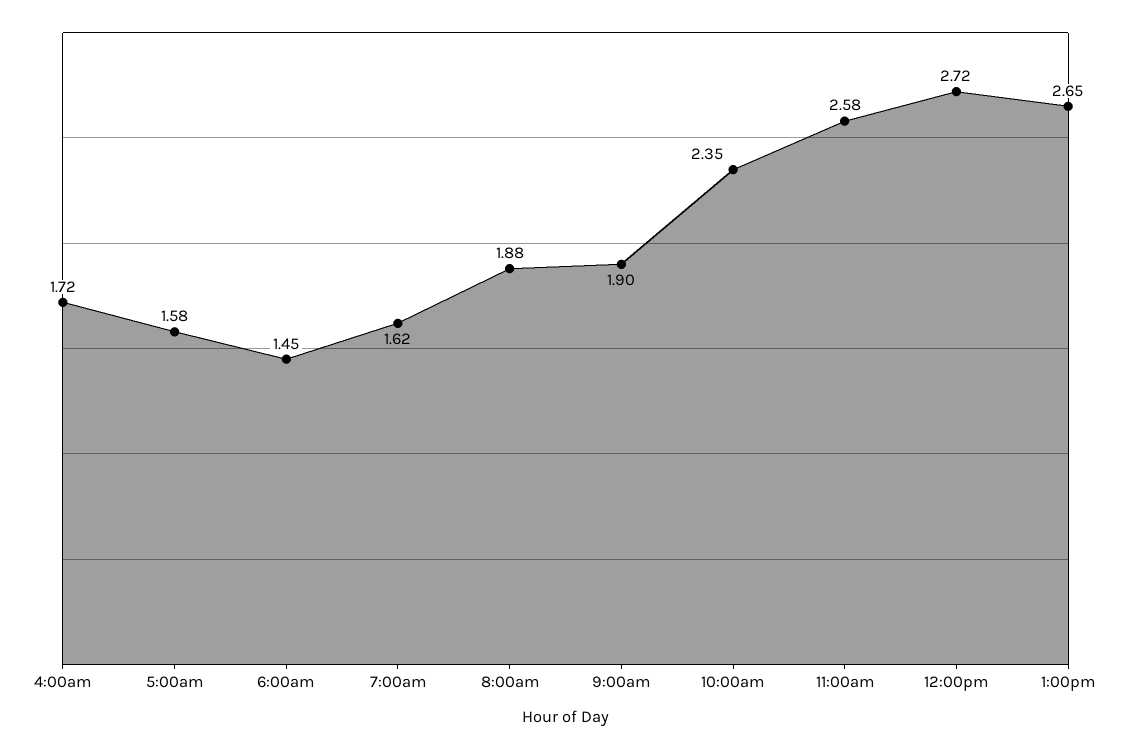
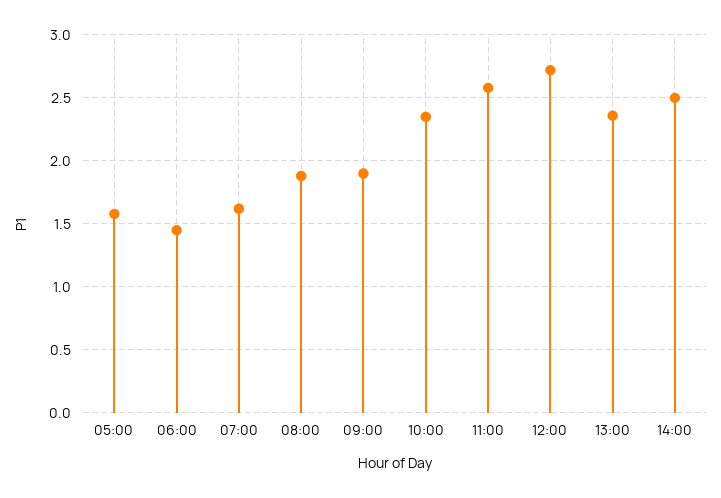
4:00am: 1.72 -> none
1:00pm: 2.65 -> 2.35
14:00: none -> 2.5

